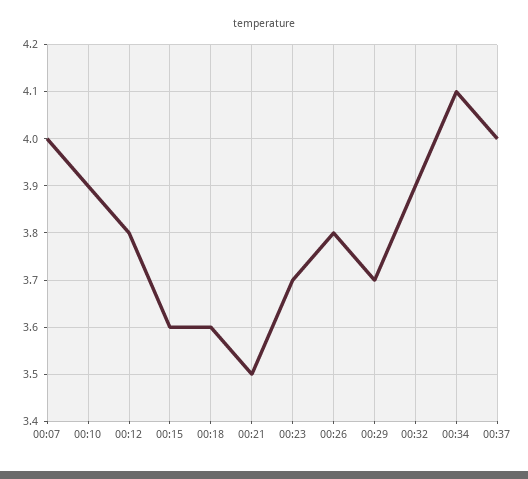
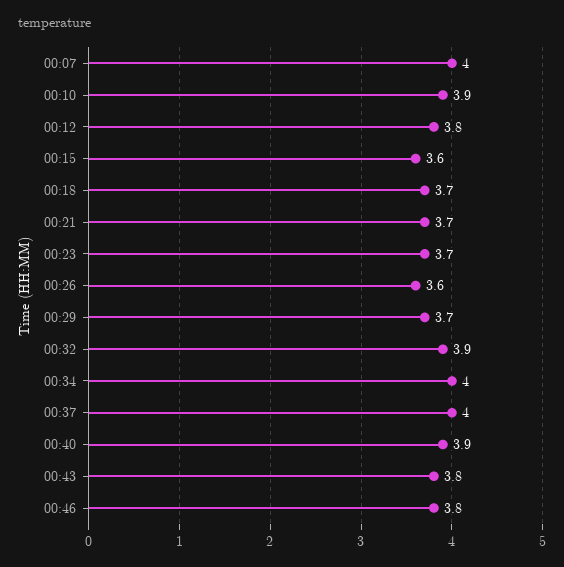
00:18: 3.6 -> 3.7
00:21: 3.5 -> 3.7
00:26: 3.8 -> 3.6
00:34: 4.1 -> 4
00:40: none -> 3.9
00:43: none -> 3.8
00:46: none -> 3.8

